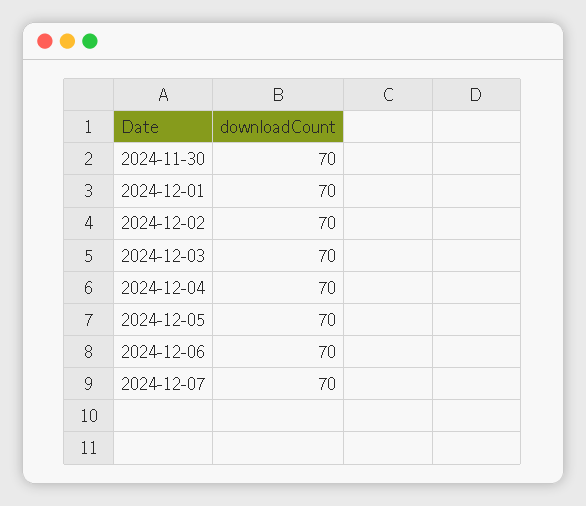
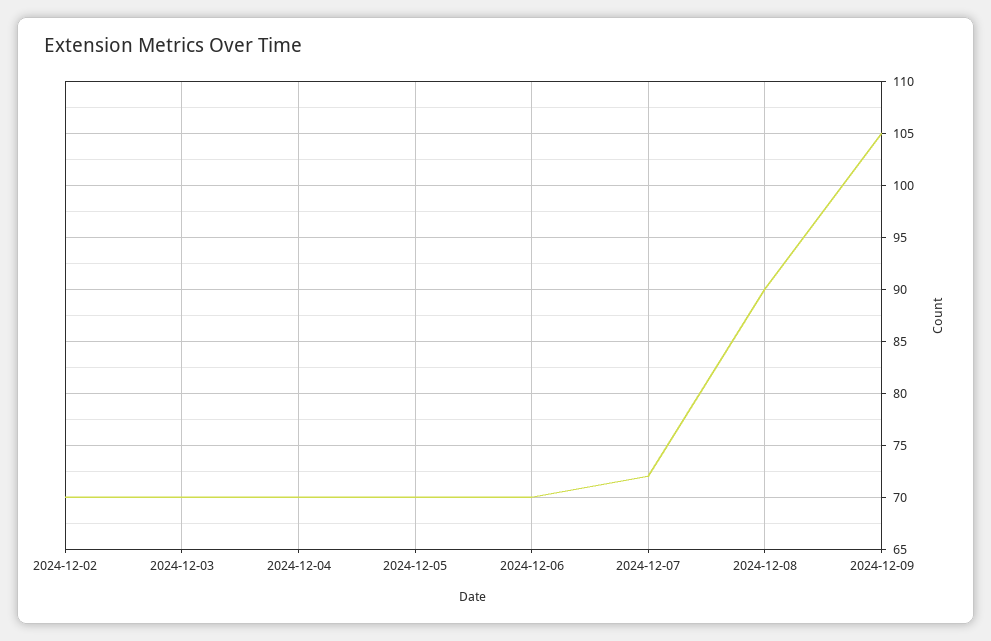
2024-11-30: 70 -> none
2024-12-01: 70 -> none
2024-12-07: 70 -> 72
2024-12-08: none -> 90
2024-12-09: none -> 105

